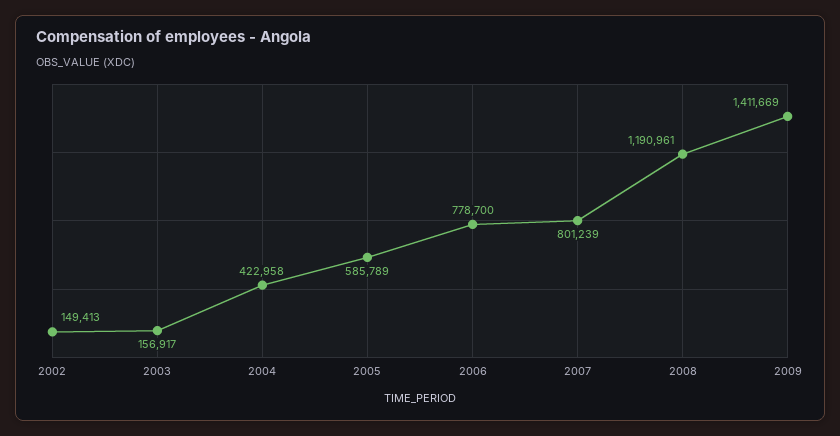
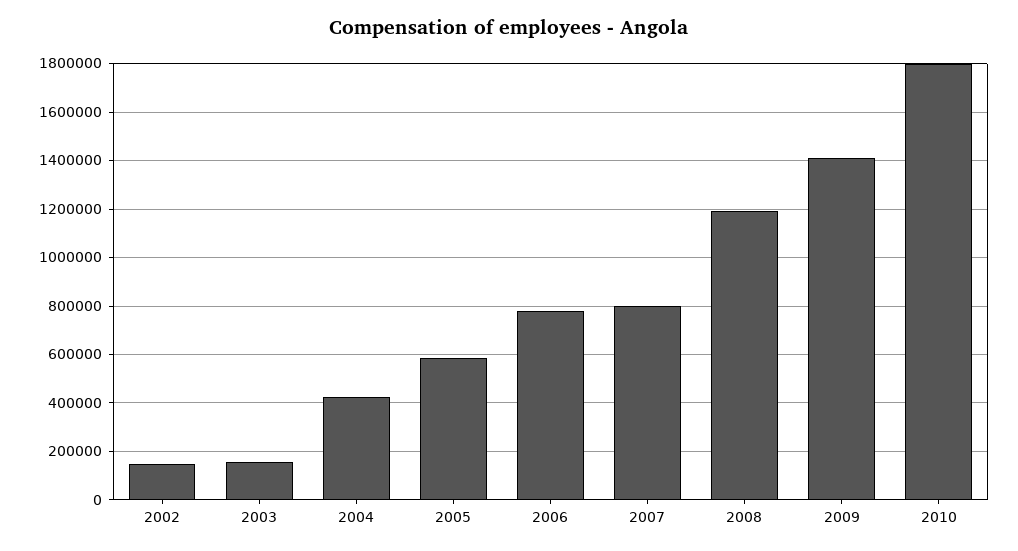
2010: none -> 1800000

